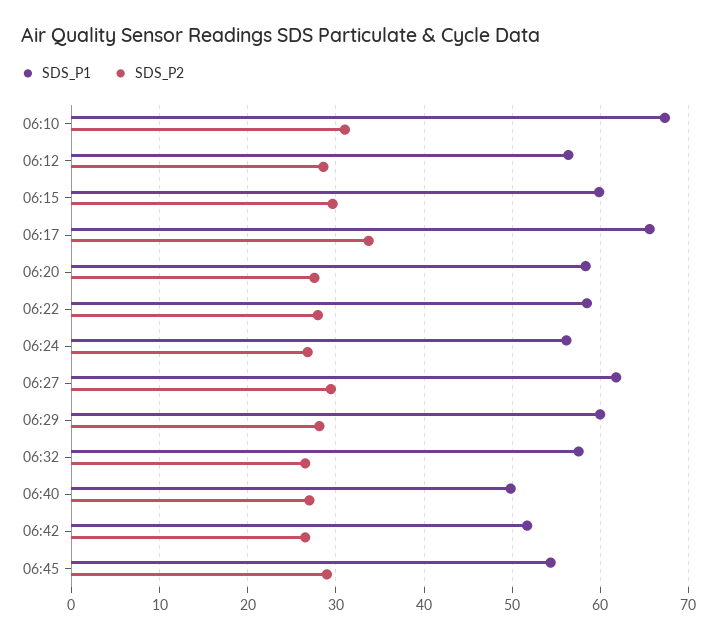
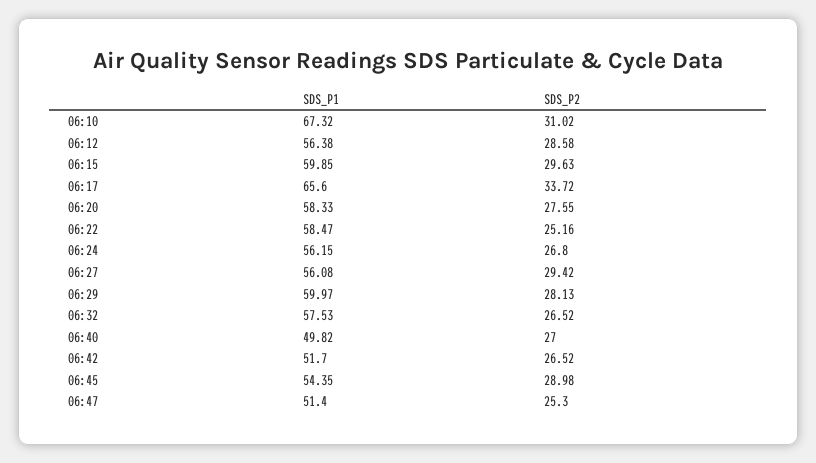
SDS_P2, 06:22: 28 -> 25.16
SDS_P1, 06:27: 62 -> 56.08
SDS_P1, 06:47: none -> 51.4
SDS_P2, 06:47: none -> 25.3

